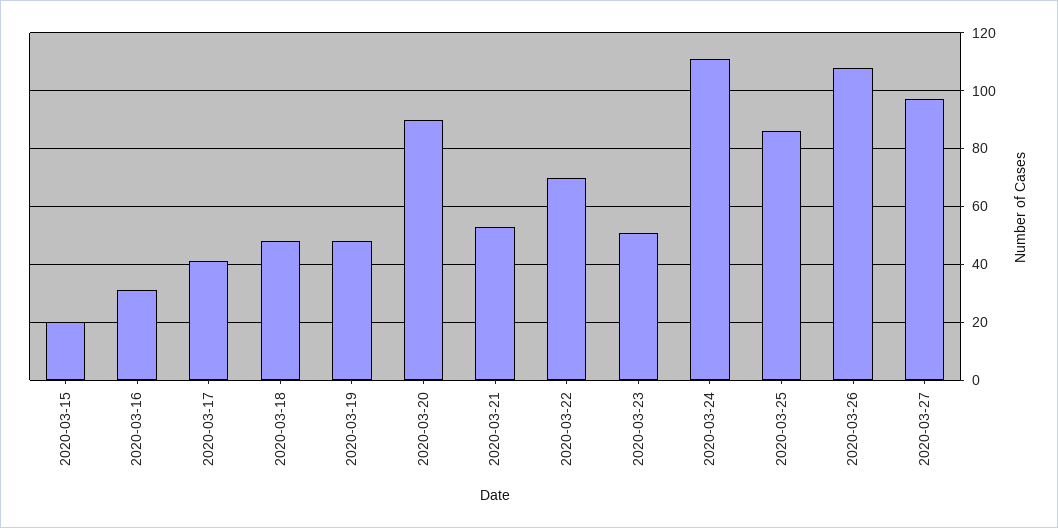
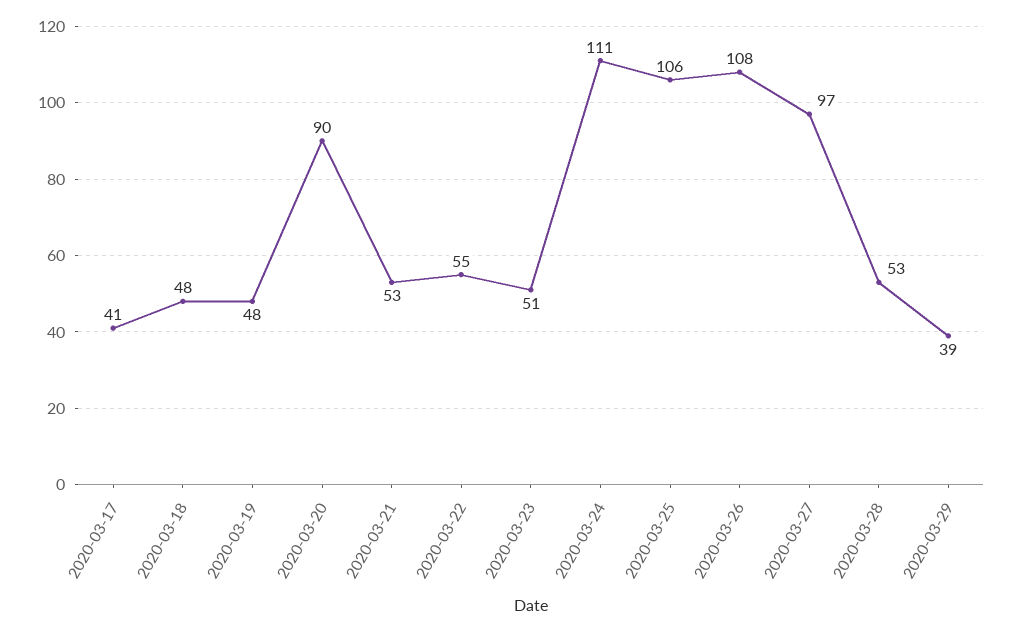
2020-03-15: 20 -> none
2020-03-16: 30 -> none
2020-03-22: 70 -> 55
2020-03-25: 85 -> 106
2020-03-28: none -> 53
2020-03-29: none -> 39

